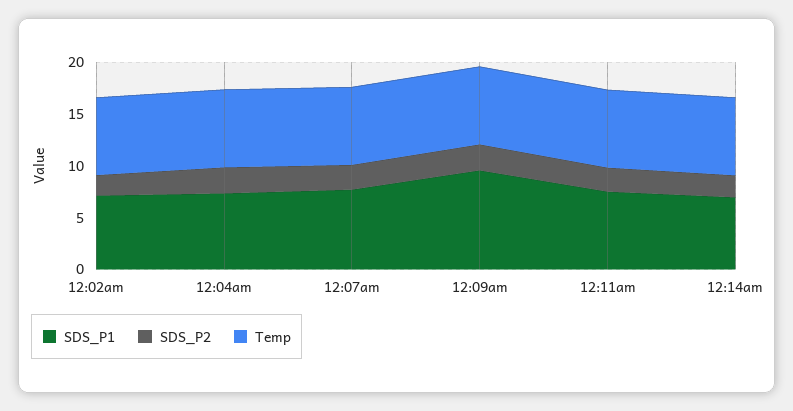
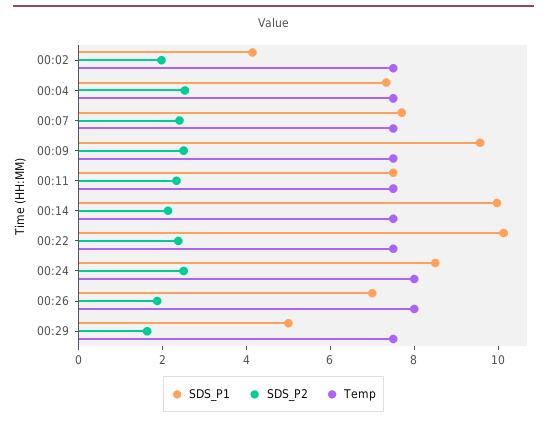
SDS_P1, 12:02am: 7 -> 4
SDS_P1, 12:14am: 7 -> 10
SDS_P1, 00:22: none -> 10
SDS_P2, 00:22: none -> 2.5
Temp, 00:22: none -> 7.5
SDS_P1, 00:24: none -> 8.5
SDS_P2, 00:24: none -> 2.5
Temp, 00:24: none -> 8
SDS_P1, 00:26: none -> 7
SDS_P2, 00:26: none -> 2
Temp, 00:26: none -> 8
SDS_P1, 00:29: none -> 5
SDS_P2, 00:29: none -> 1.5
Temp, 00:29: none -> 7.5

